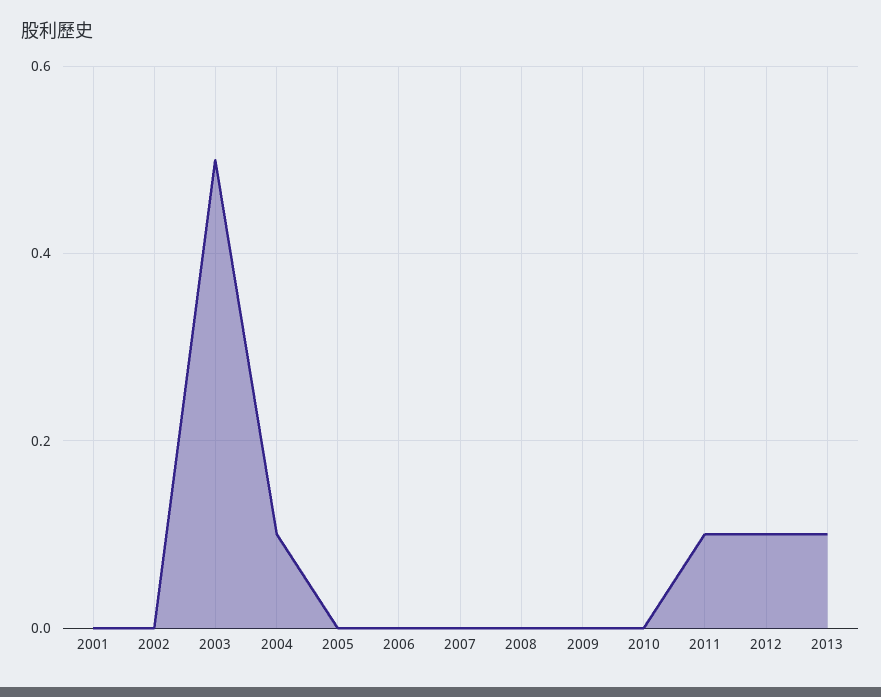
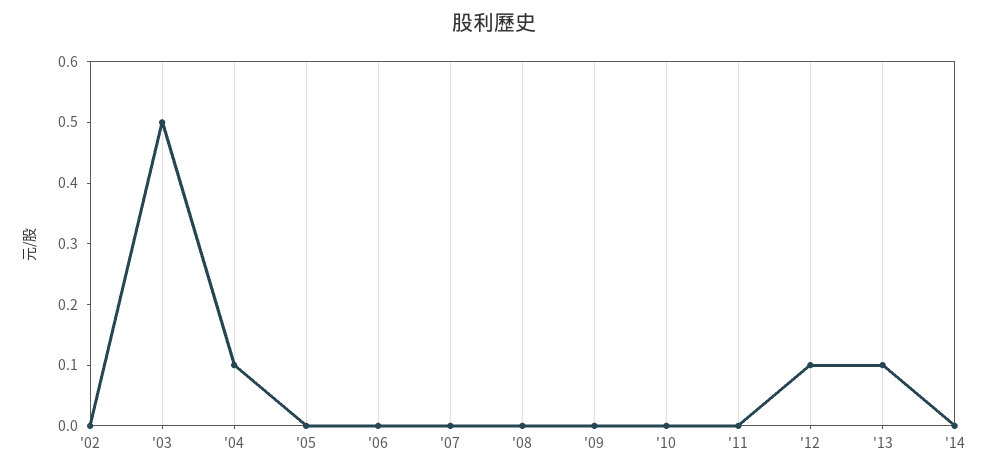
2001: 0 -> none
2011: 0.1 -> 0
'14: none -> 0

